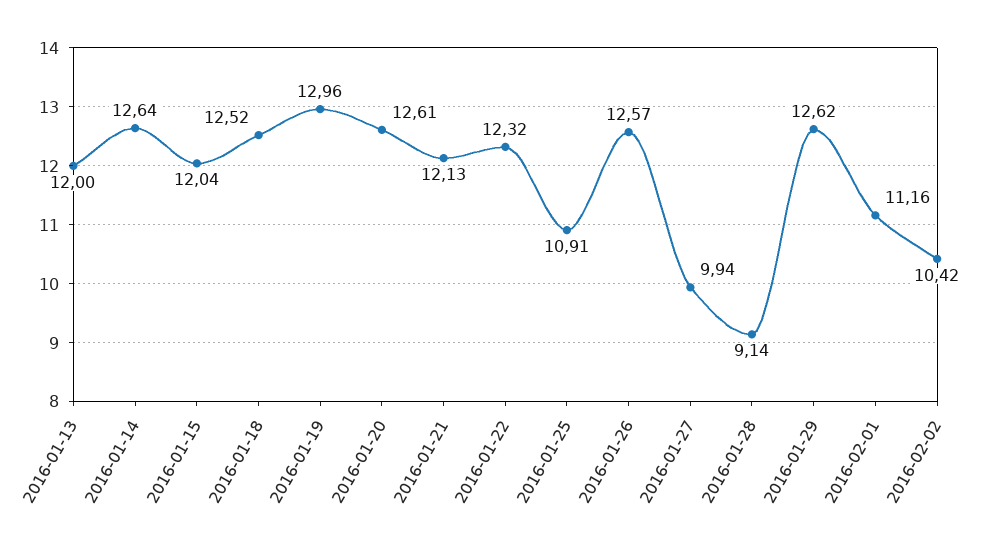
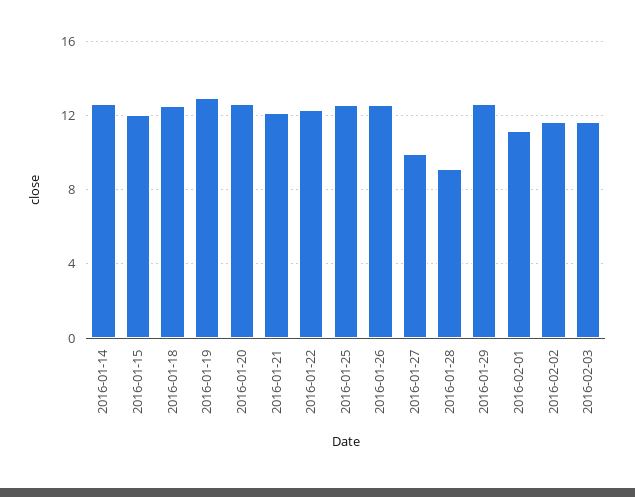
2016-01-13: 12 -> none
2016-01-25: 10.91 -> 12.5
2016-02-02: 10.42 -> 11.5
2016-02-03: none -> 11.5

